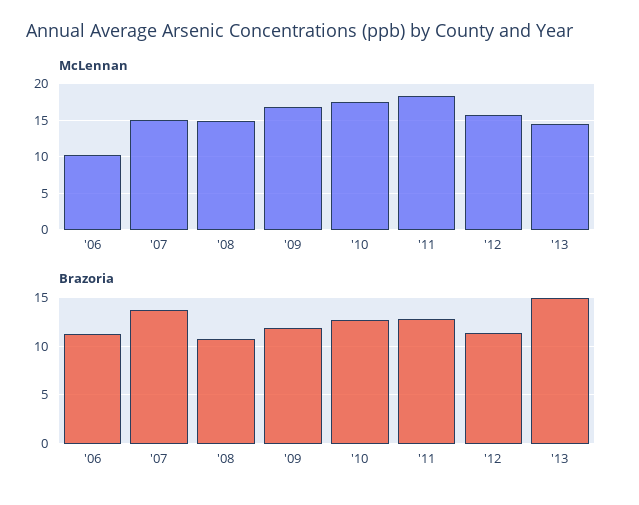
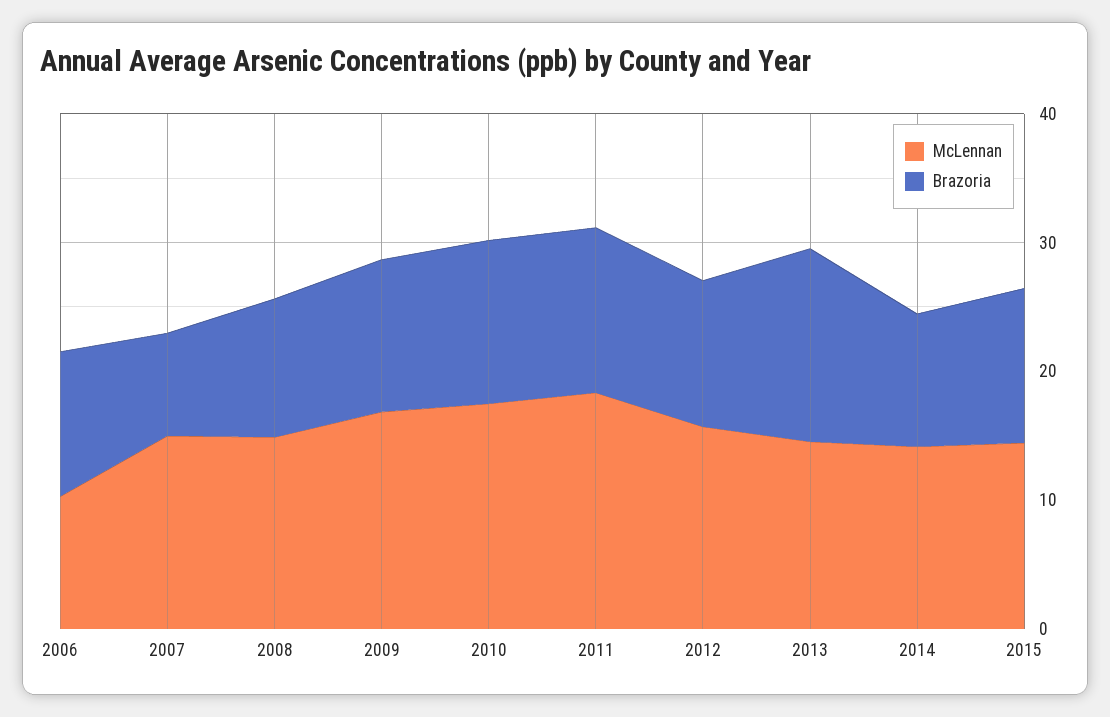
Brazoria, '07: 14 -> 8
McLennan, 2014: none -> 14
Brazoria, 2014: none -> 10
McLennan, 2015: none -> 14
Brazoria, 2015: none -> 12

